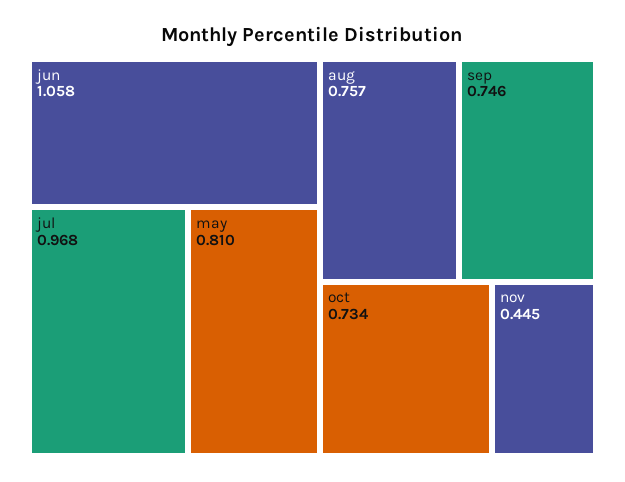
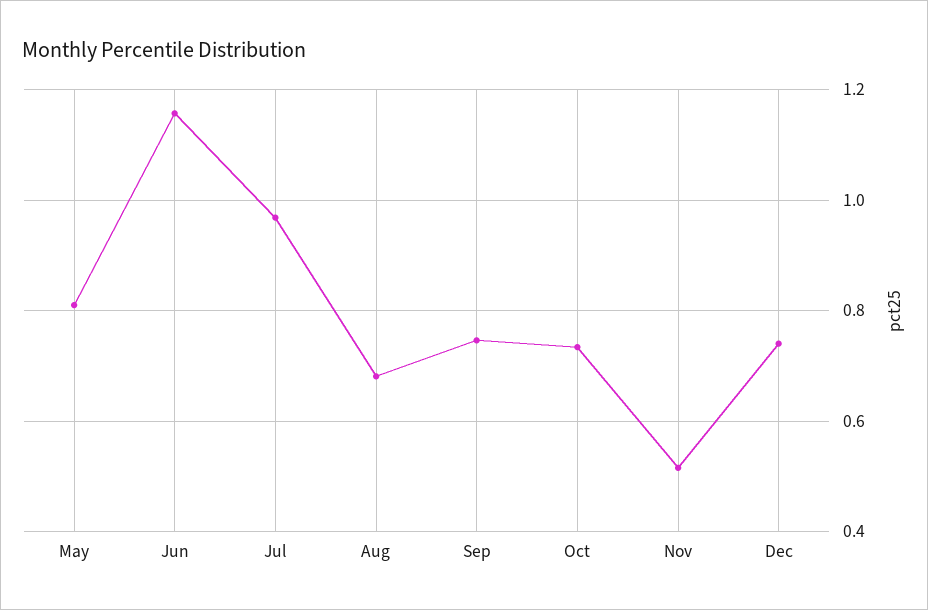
jun: 1.058 -> 1.16
aug: 0.757 -> 0.68
nov: 0.445 -> 0.52
Dec: none -> 0.74

